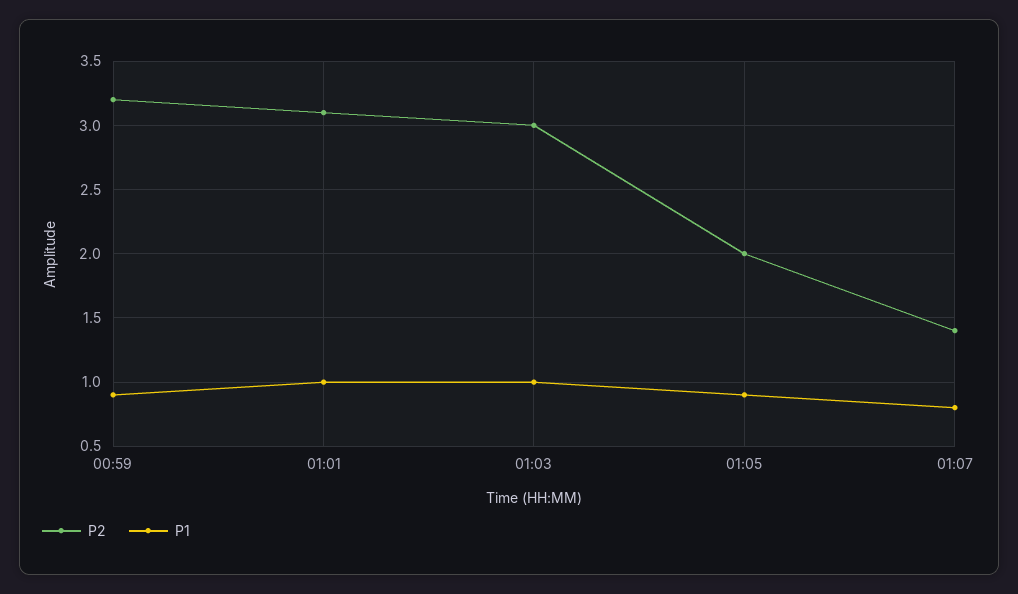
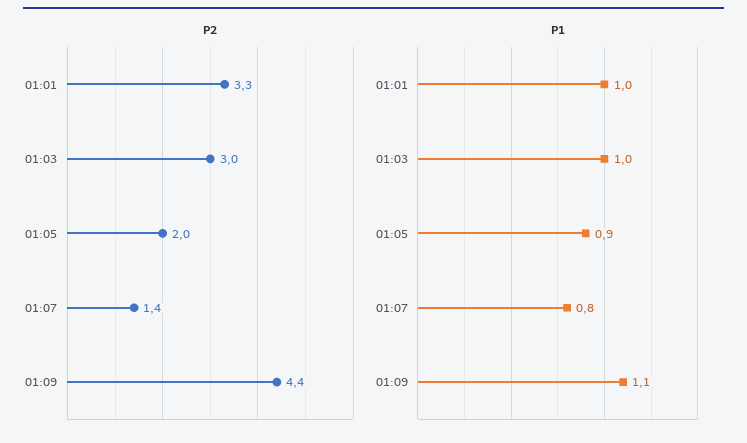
P2, 00:59: 3.2 -> none
P1, 00:59: 0.9 -> none
P2, 01:01: 3.1 -> 3.3
P2, 01:09: none -> 4.4
P1, 01:09: none -> 1.1

